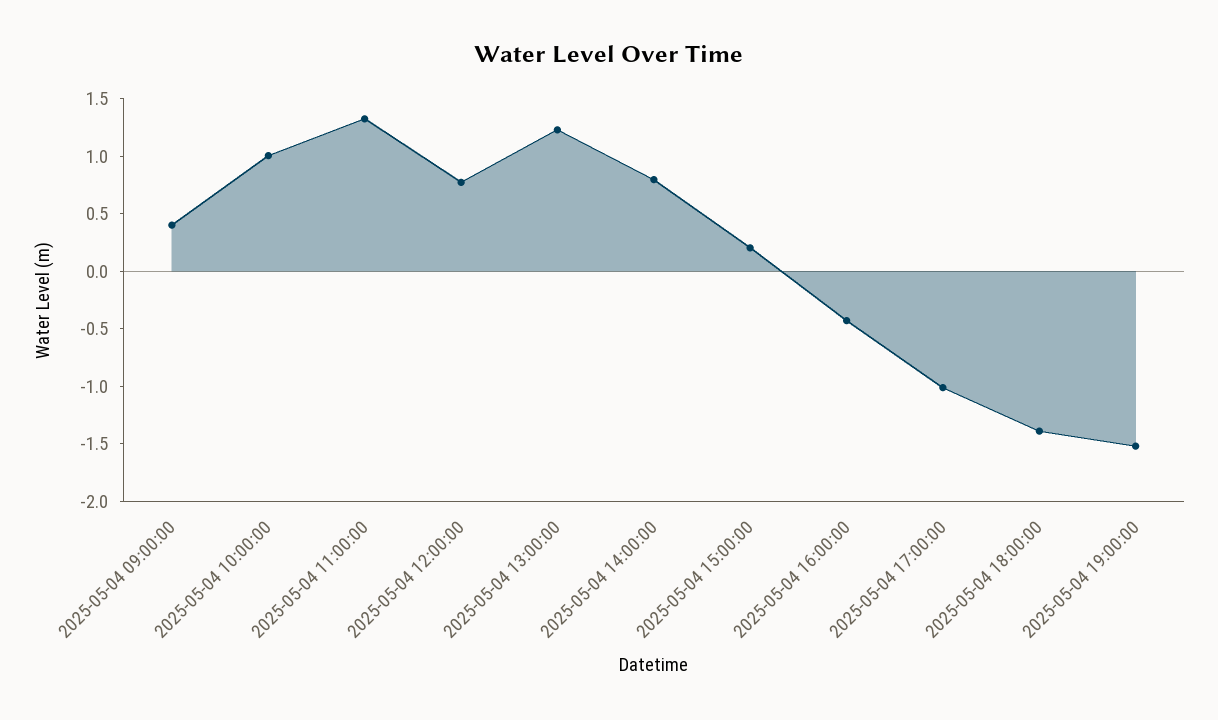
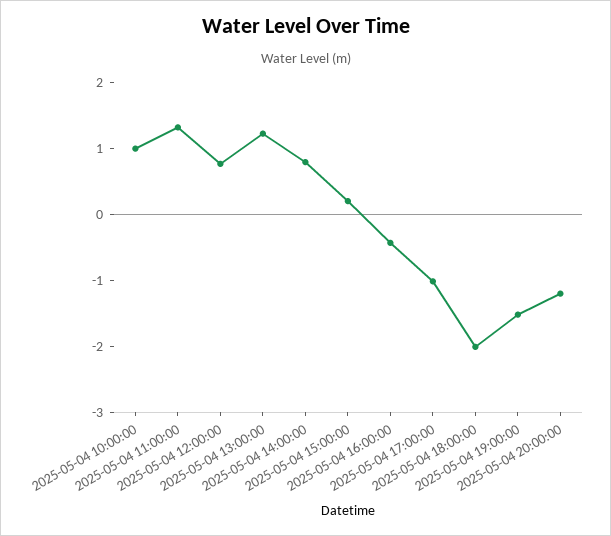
2025-05-04 09:00:00: 0.4 -> none
2025-05-04 18:00:00: -1.4 -> -2
2025-05-04 20:00:00: none -> -1.2

